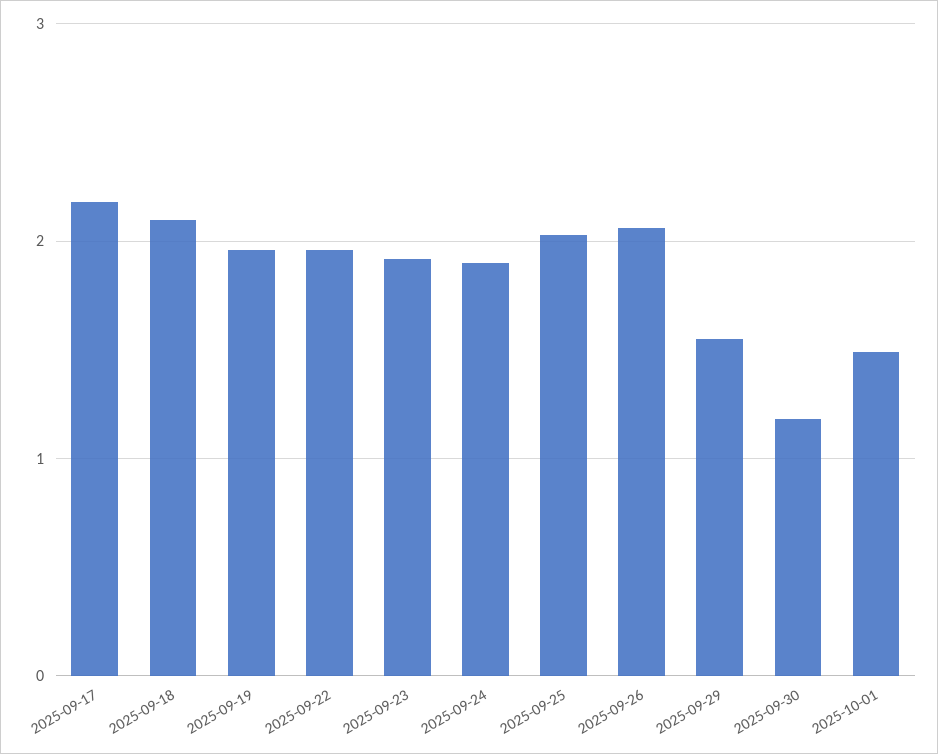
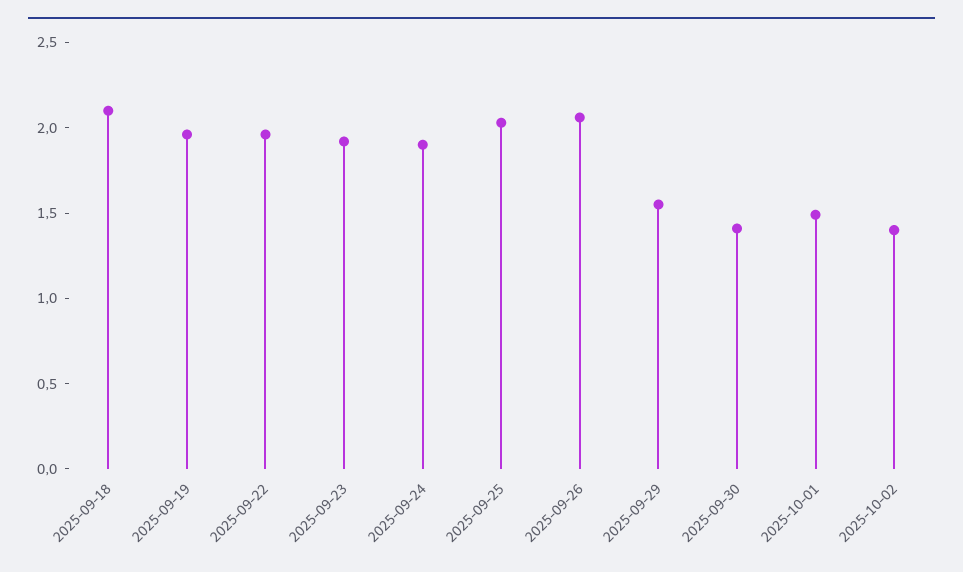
2025-09-17: 2.2 -> none
2025-09-30: 1.2 -> 1.4
2025-10-02: none -> 1.4

